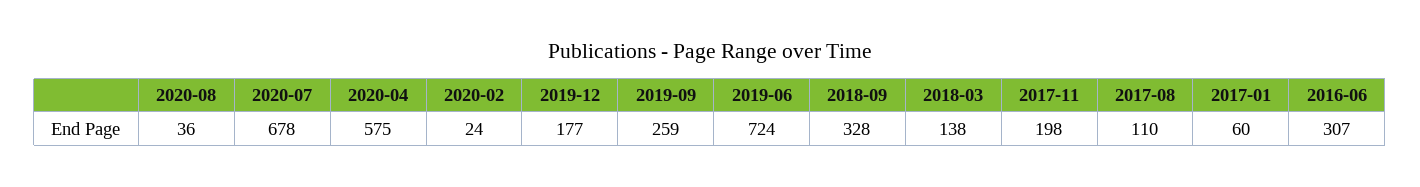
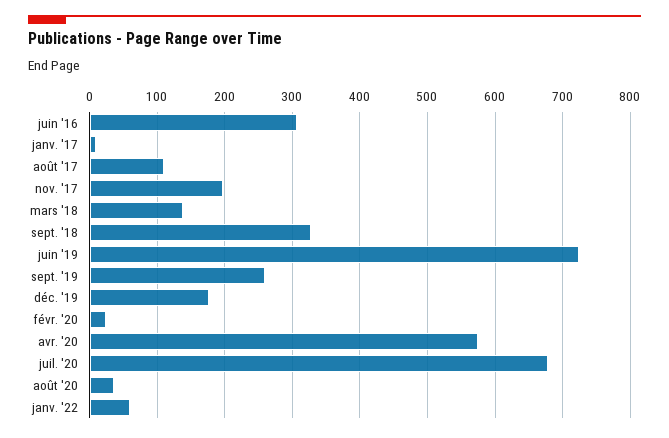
2017-01: 60 -> 10
janv. '22: none -> 60

